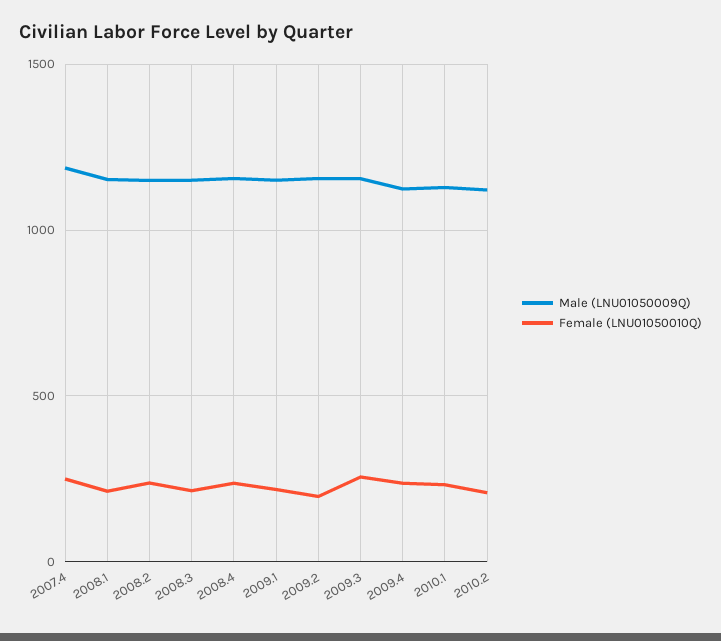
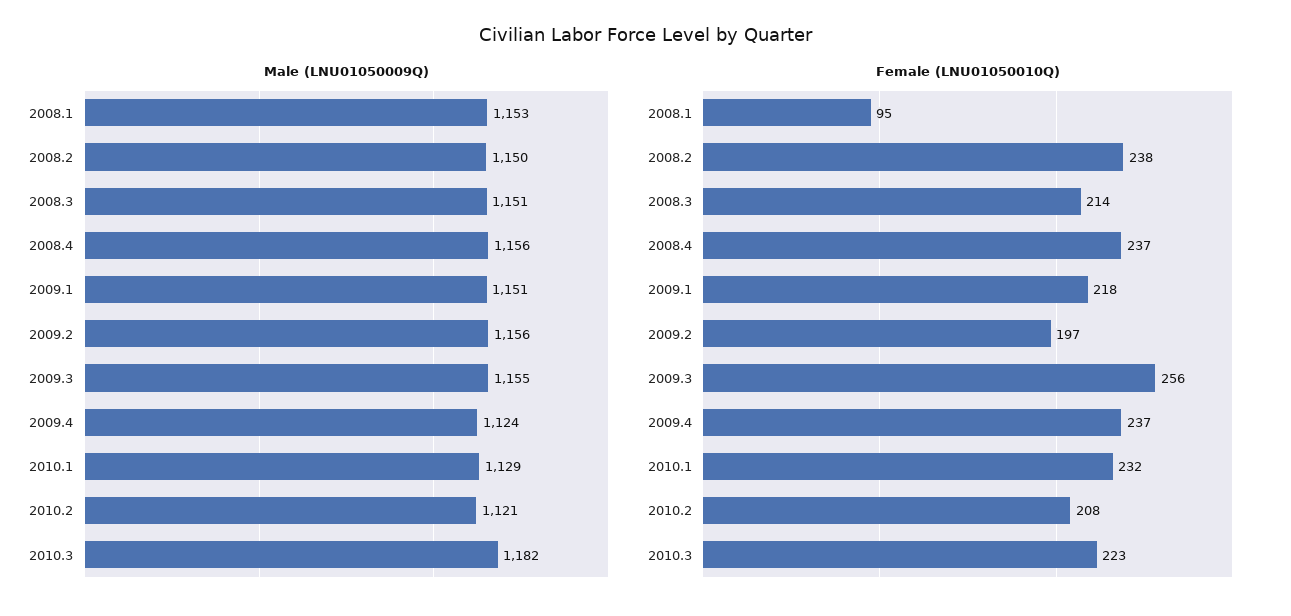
Male (LNU01050009Q), 2007.4: 1200 -> none
Female (LNU01050010Q), 2007.4: 250 -> none
Female (LNU01050010Q), 2008.1: 200 -> 95
Male (LNU01050009Q), 2010.3: none -> 1182
Female (LNU01050010Q), 2010.3: none -> 223

